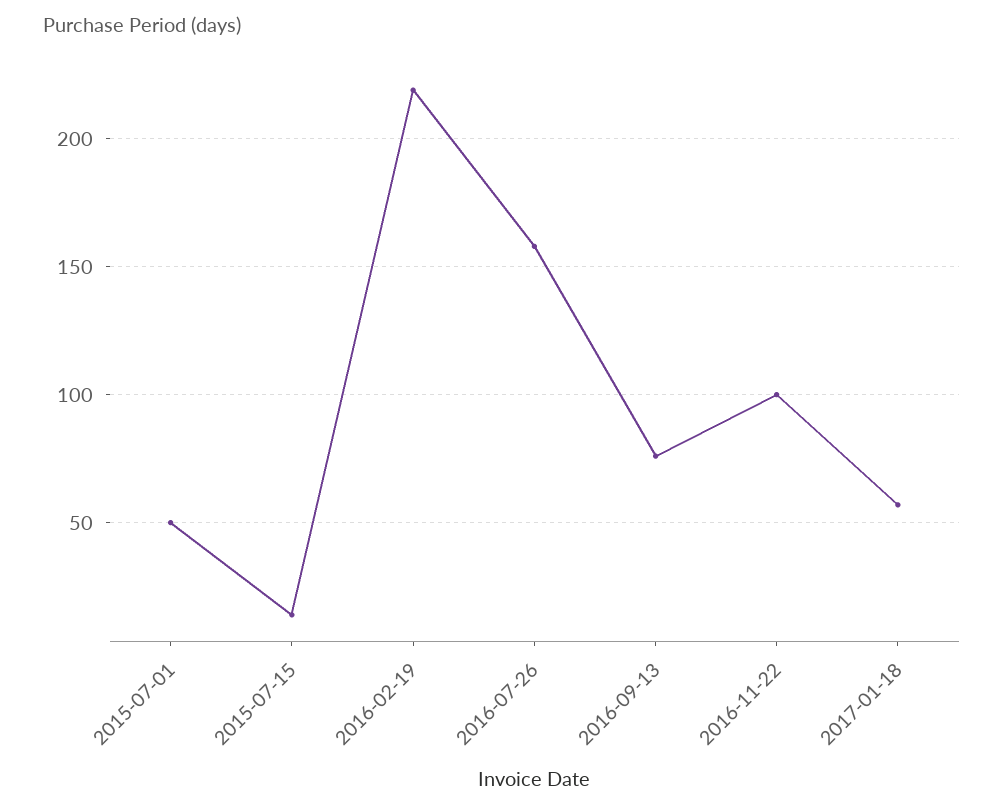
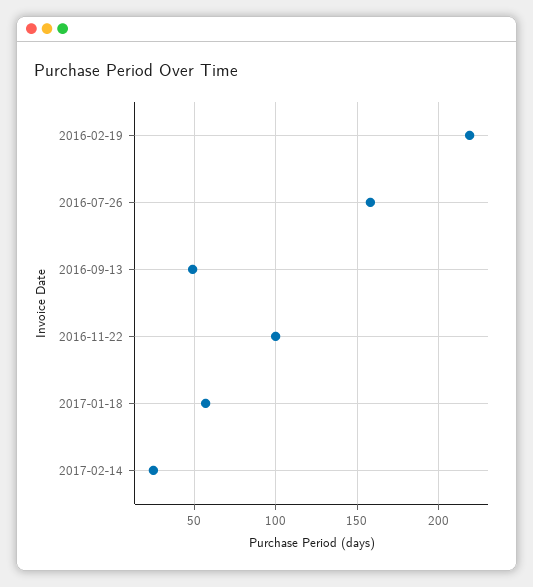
2015-07-01: 50 -> none
2015-07-15: 15 -> none
2016-09-13: 75 -> 50
2017-02-14: none -> 25

